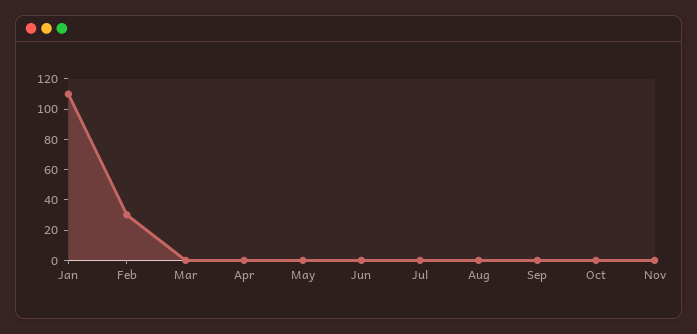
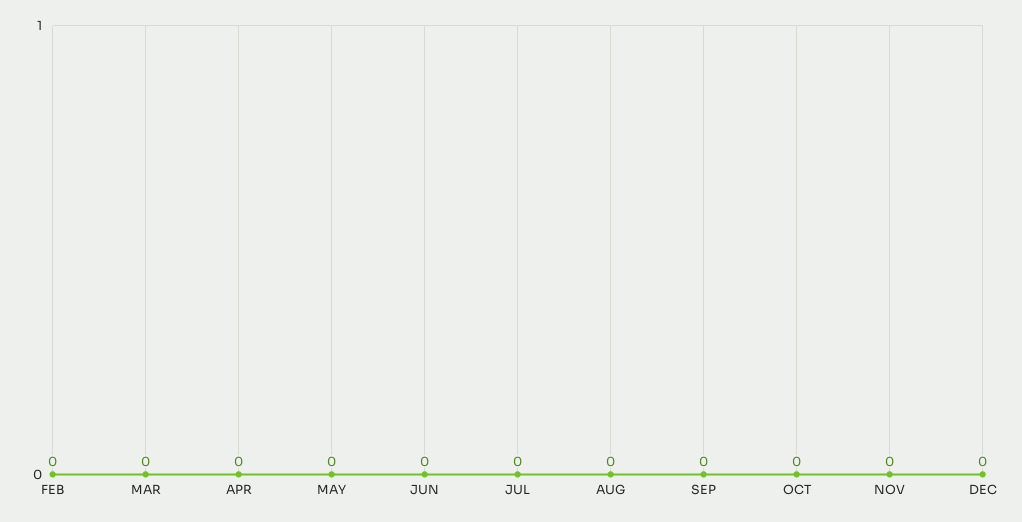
Jan: 110 -> none
Feb: 30 -> 0
DEC: none -> 0

